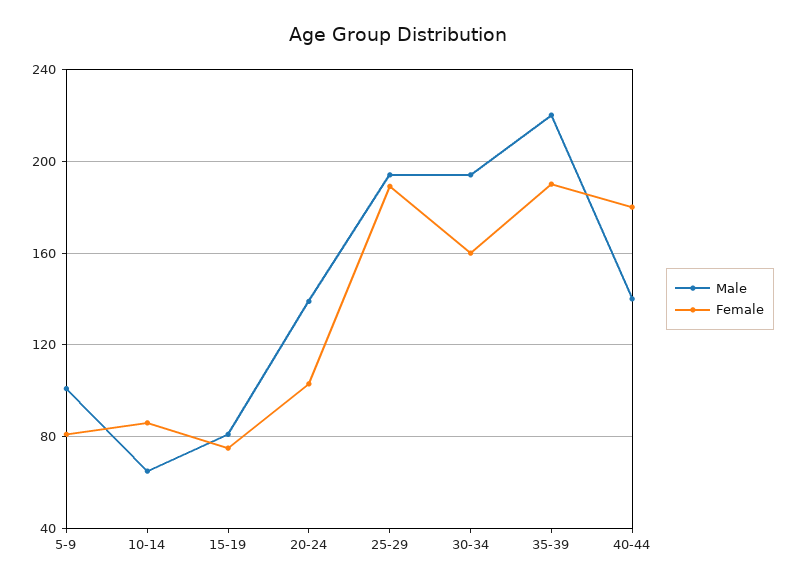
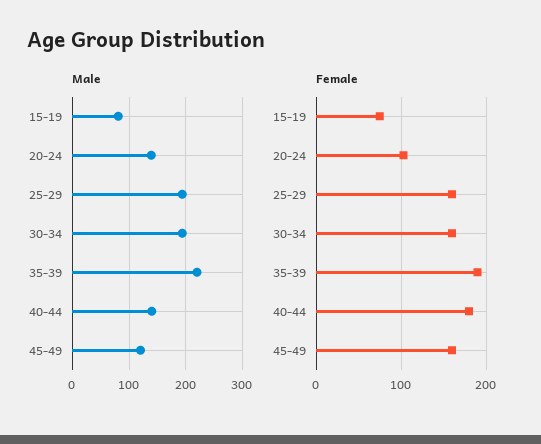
Male, 5-9: 100 -> none
Female, 5-9: 80 -> none
Male, 10-14: 65 -> none
Female, 10-14: 85 -> none
Female, 25-29: 190 -> 160
Male, 45-49: none -> 120
Female, 45-49: none -> 160

